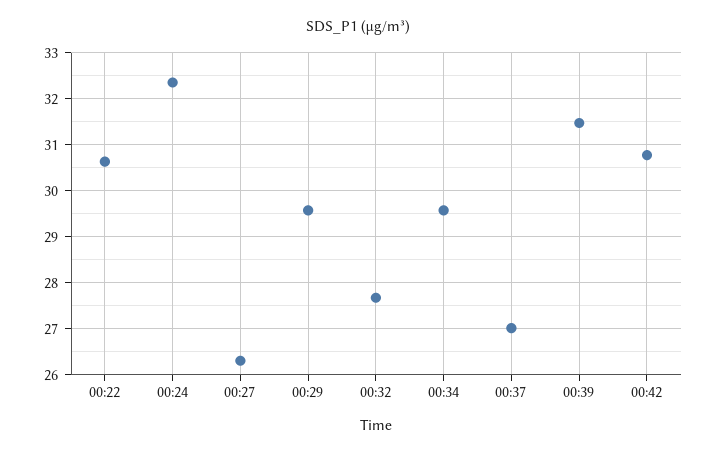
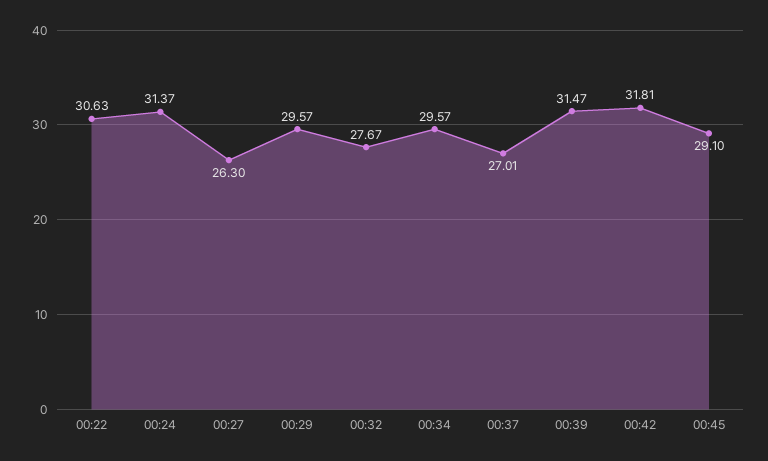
00:24: 32.4 -> 31.37
00:42: 30.8 -> 31.81
00:45: none -> 29.1

